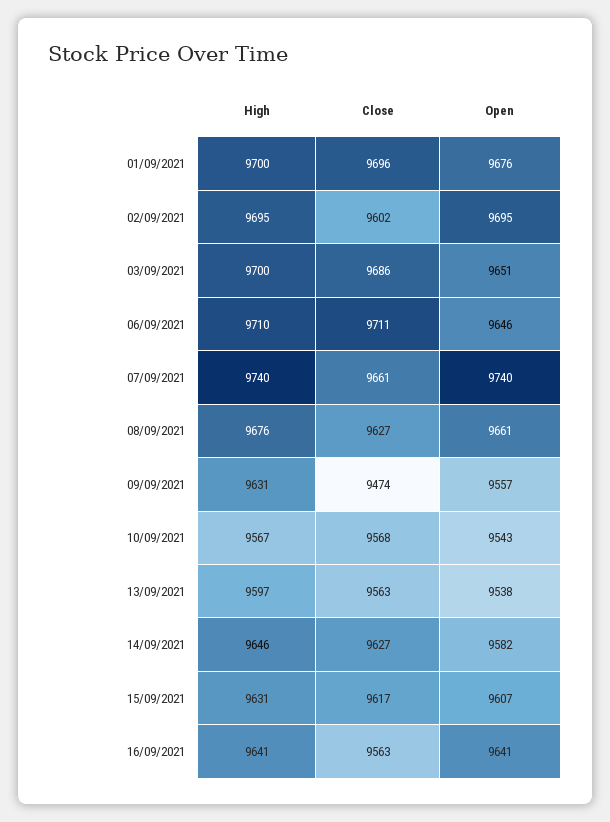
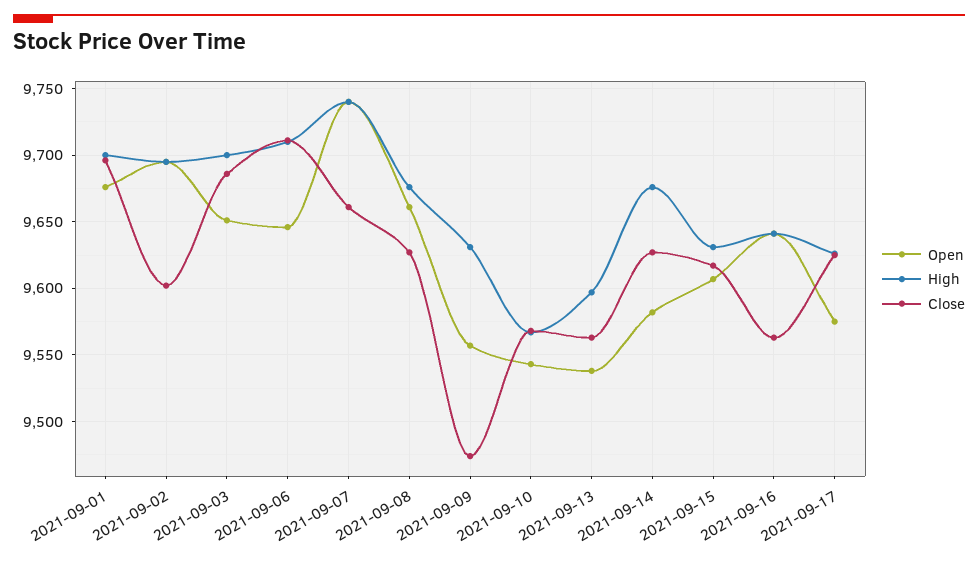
High, 14/09/2021: 9646 -> 9675
Open, 2021-09-17: none -> 9575
High, 2021-09-17: none -> 9625
Close, 2021-09-17: none -> 9625

